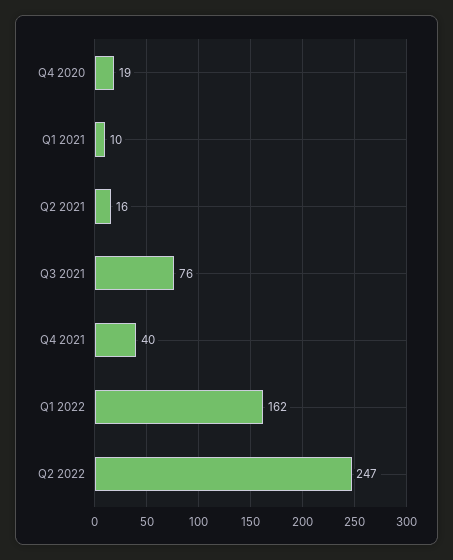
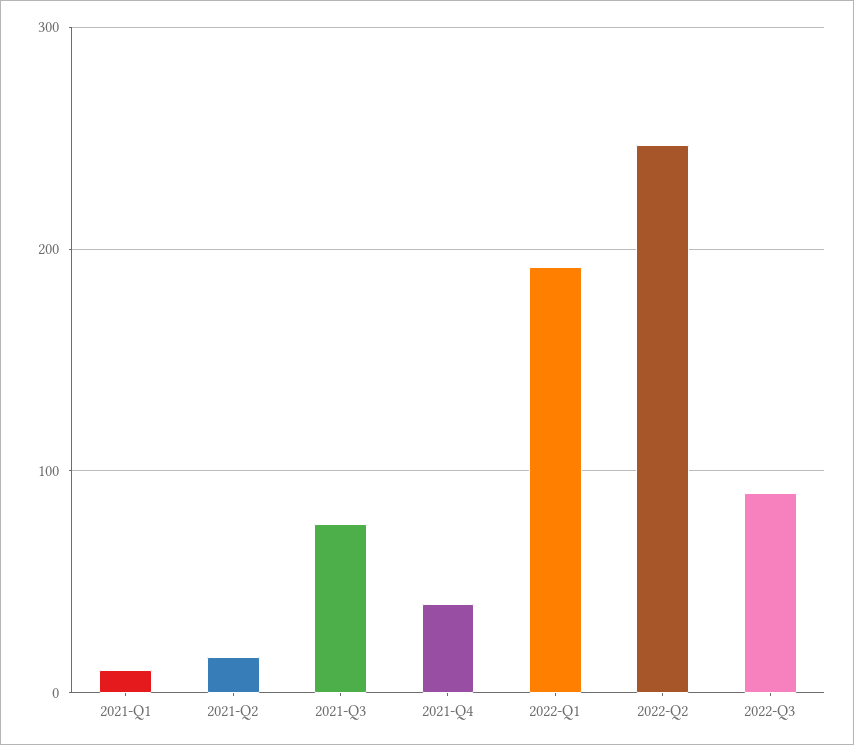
Q4 2020: 19 -> none
Q1 2022: 162 -> 190
2022-Q3: none -> 90

